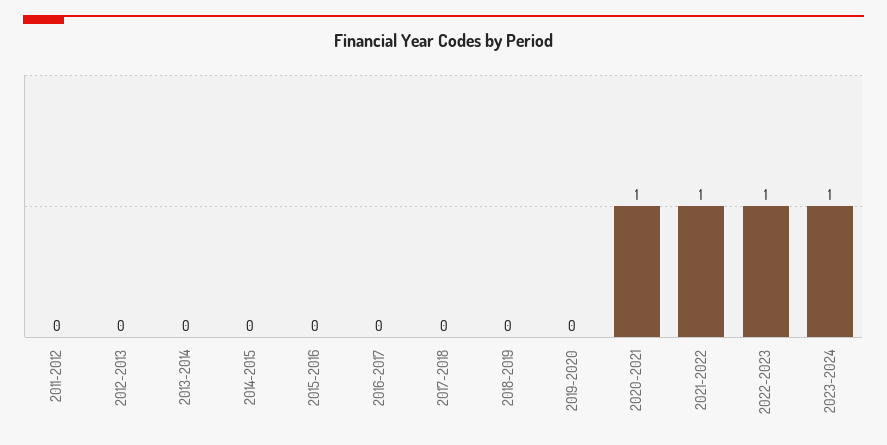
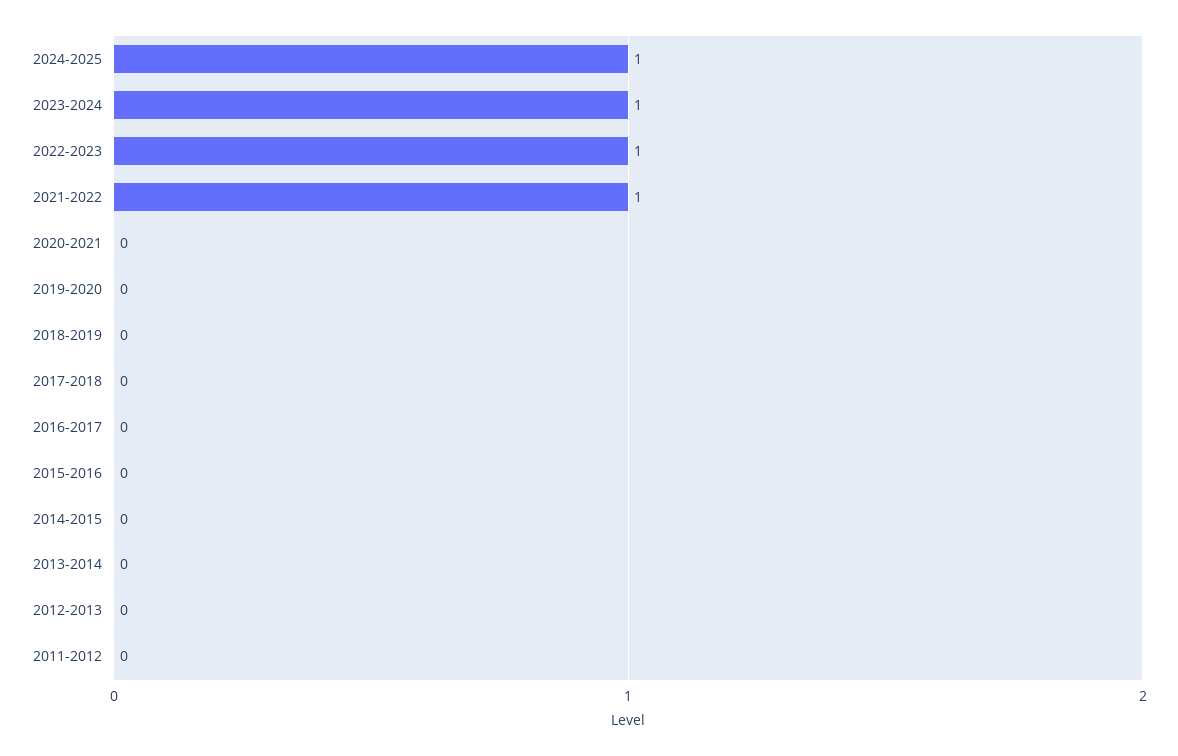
2020-2021: 1 -> 0
2024-2025: none -> 1

